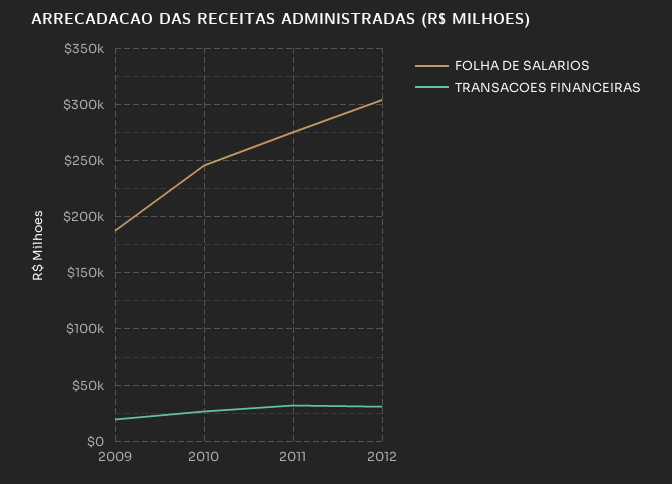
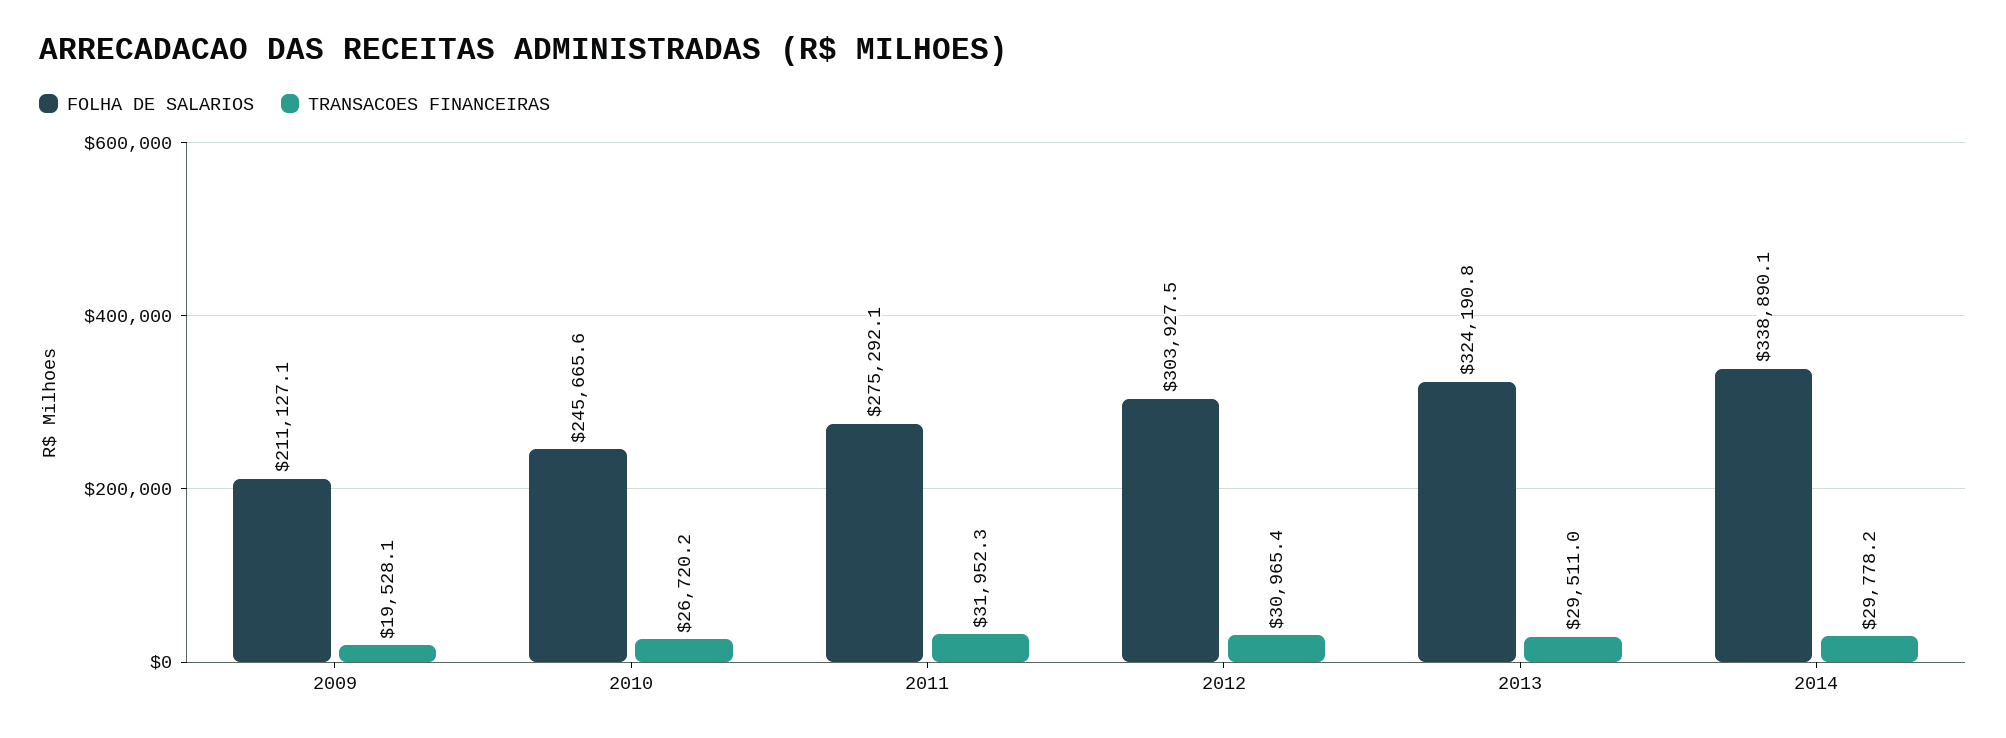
FOLHA DE SALARIOS, 2009: 190000 -> 211127.1
FOLHA DE SALARIOS, 2013: none -> 324190.8
TRANSACOES FINANCEIRAS, 2013: none -> 29511
FOLHA DE SALARIOS, 2014: none -> 338890.1
TRANSACOES FINANCEIRAS, 2014: none -> 29778.2

